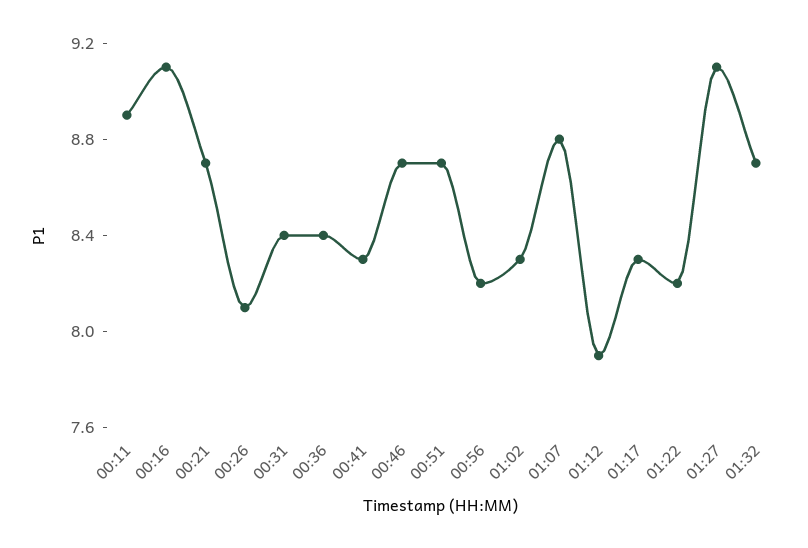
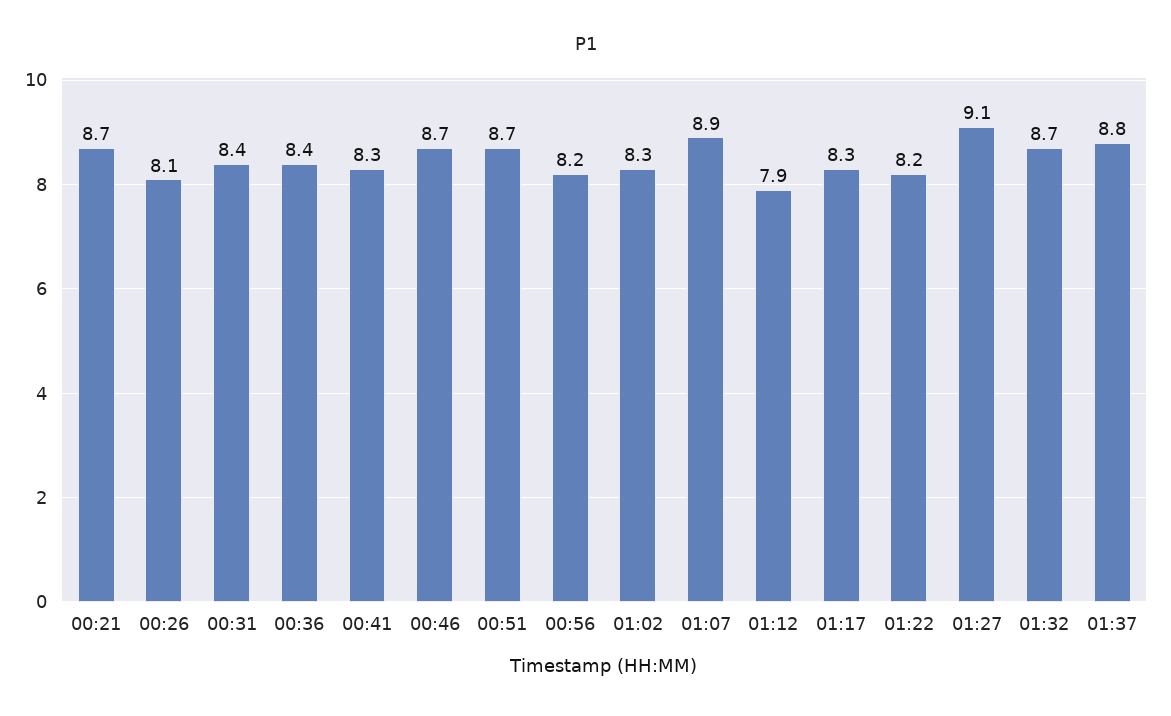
00:11: 8.9 -> none
00:16: 9.1 -> none
01:07: 8.8 -> 8.9
01:37: none -> 8.8

